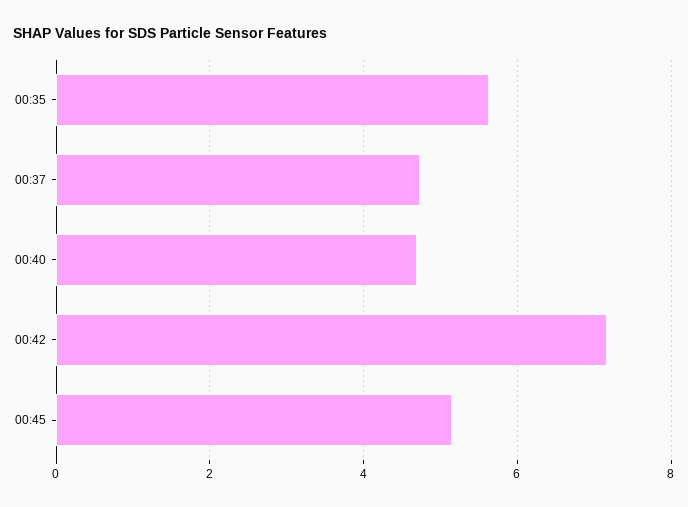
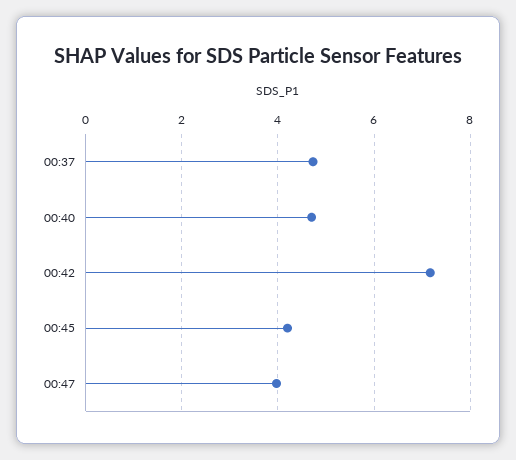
00:35: 5.6 -> none
00:45: 5.2 -> 4.2
00:47: none -> 4

